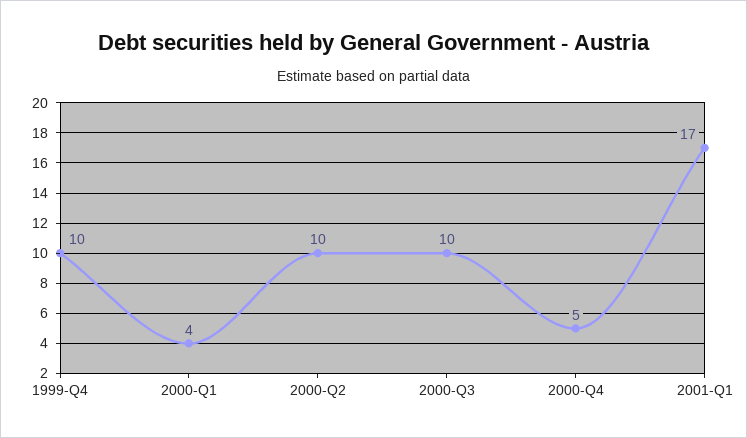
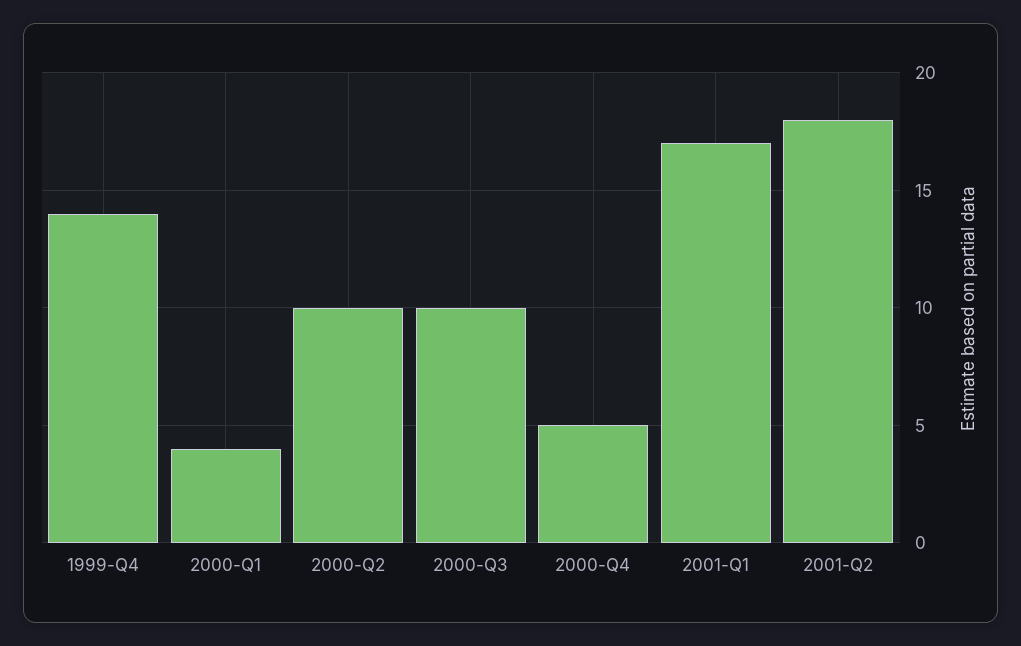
1999-Q4: 10 -> 14
2001-Q2: none -> 18

